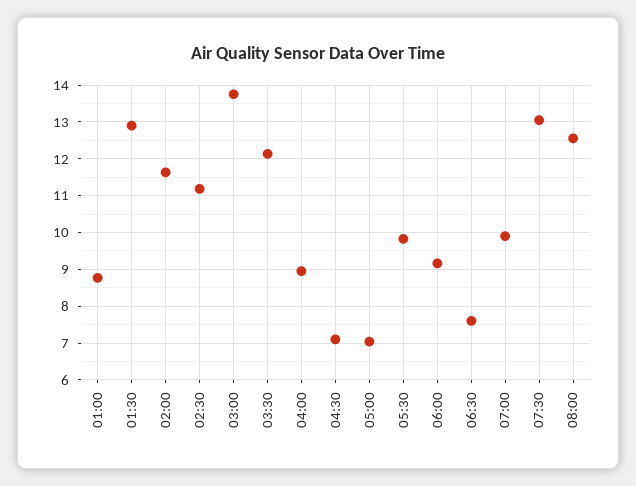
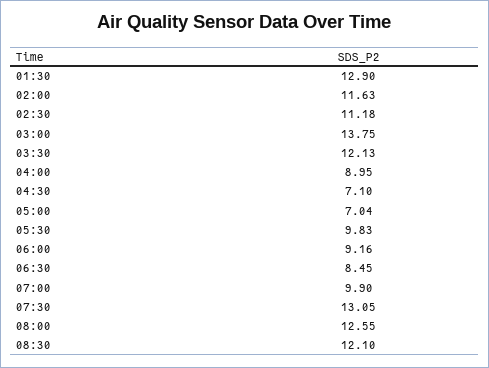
01:00: 8.8 -> none
06:30: 7.6 -> 8.45
08:30: none -> 12.1

